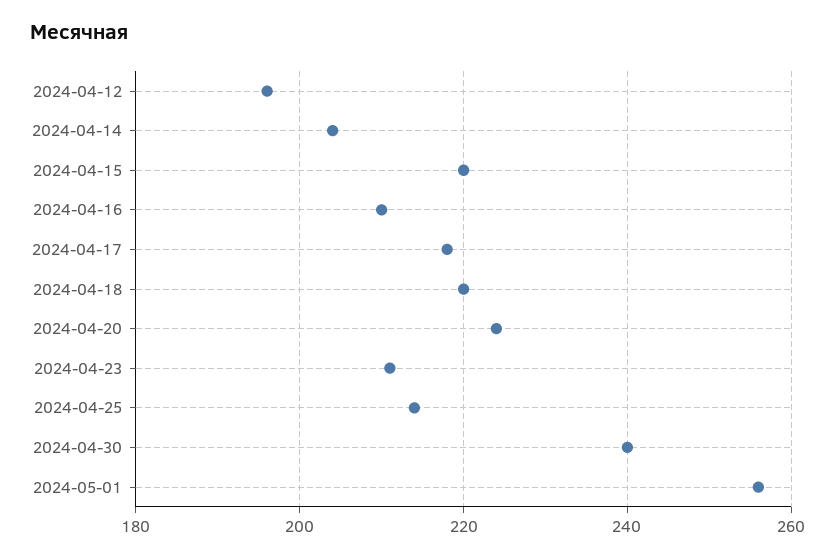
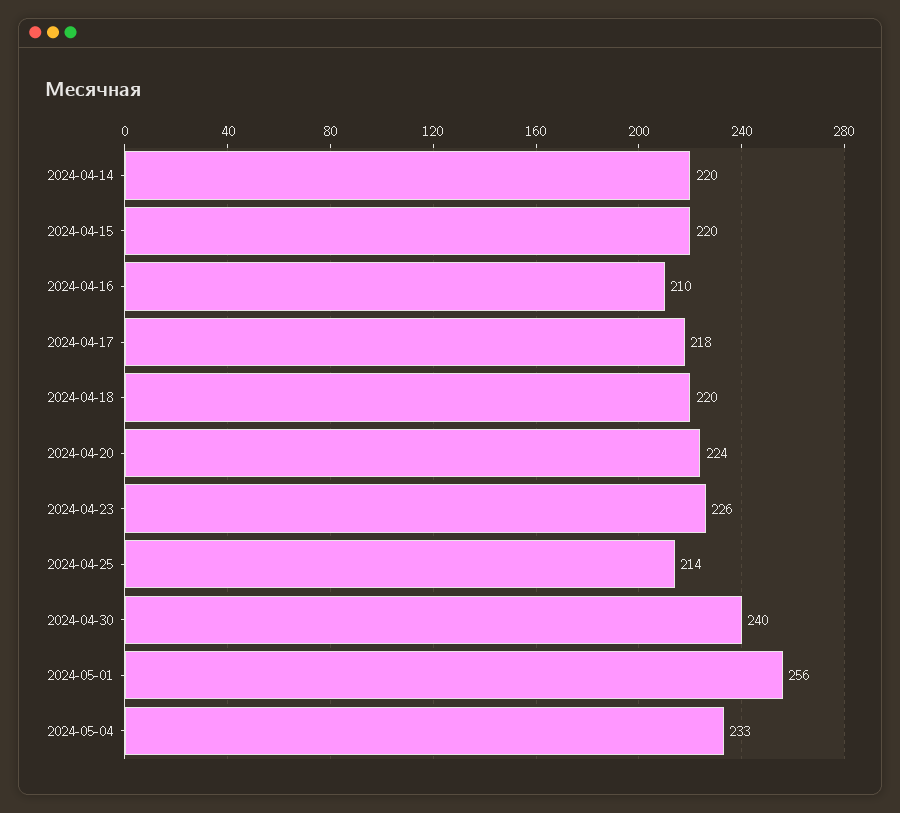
2024-04-12: 195 -> none
2024-04-14: 205 -> 220
2024-04-23: 210 -> 226
2024-05-04: none -> 233

